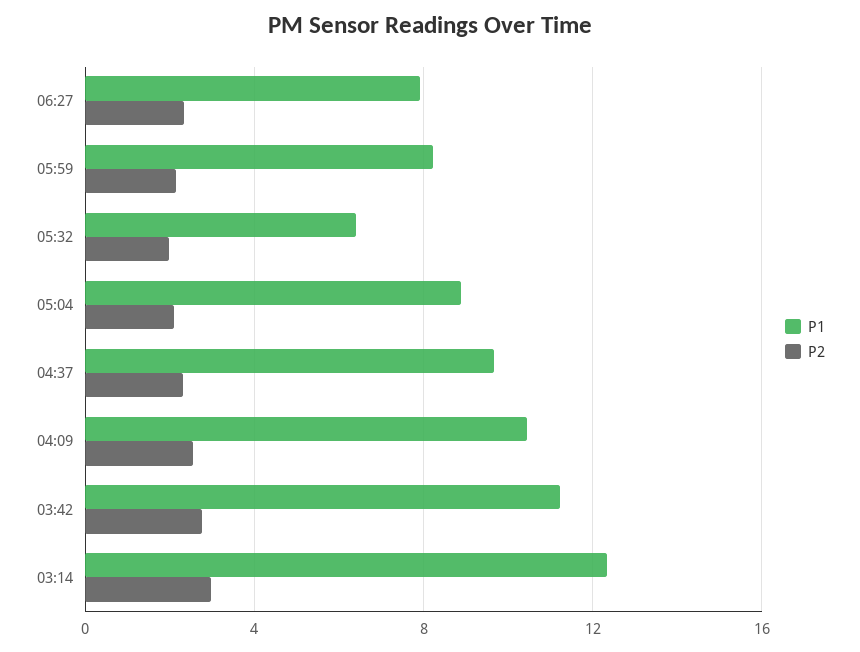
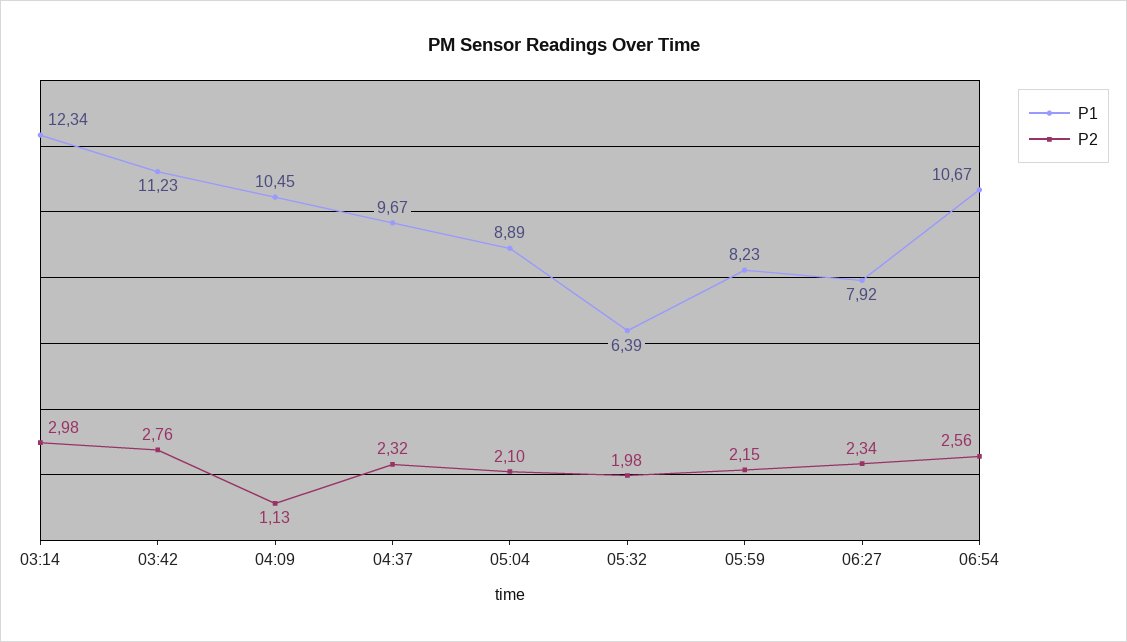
P2, 04:09: 2.5 -> 1.13
P1, 06:54: none -> 10.67
P2, 06:54: none -> 2.56

